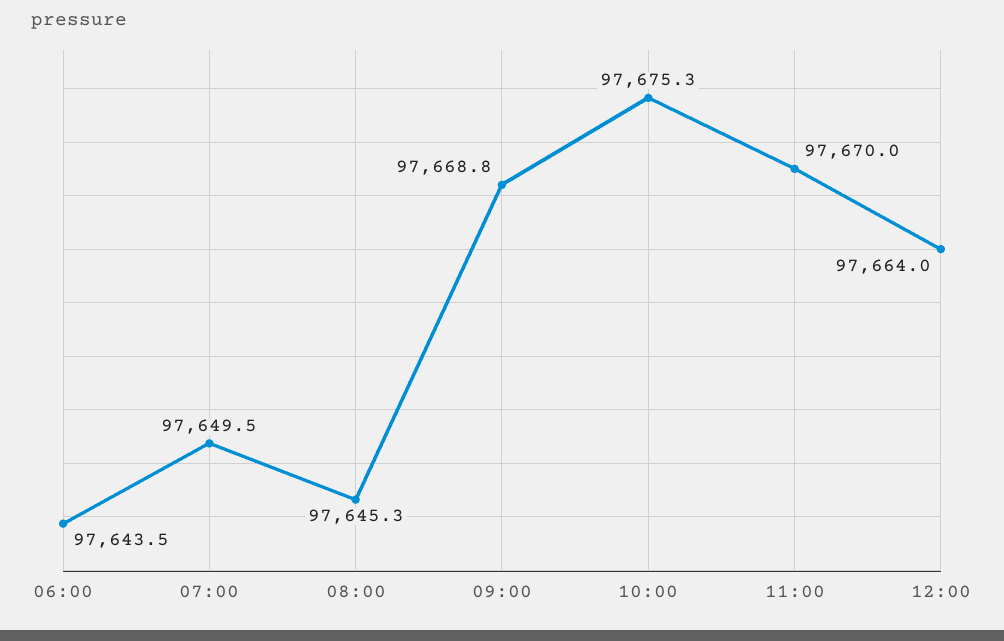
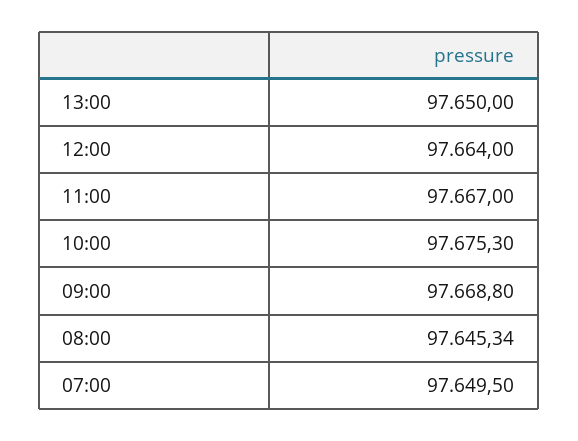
06:00: 97643.5 -> none
11:00: 97670 -> 97667
13:00: none -> 97650

